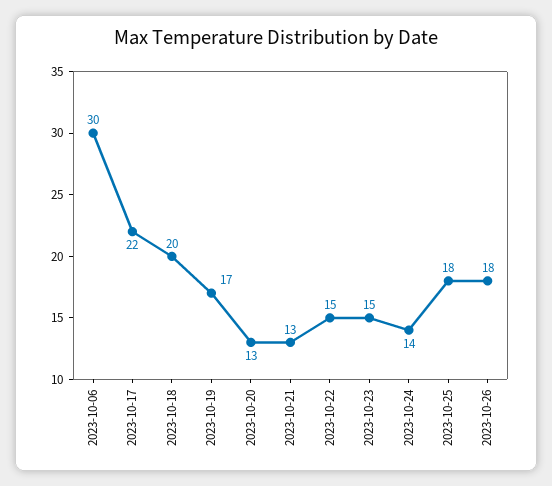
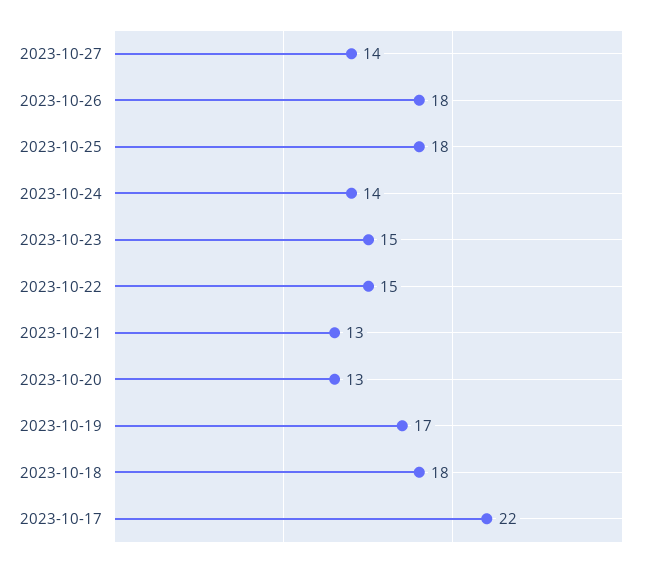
2023-10-06: 30 -> none
2023-10-18: 20 -> 18
2023-10-27: none -> 14

